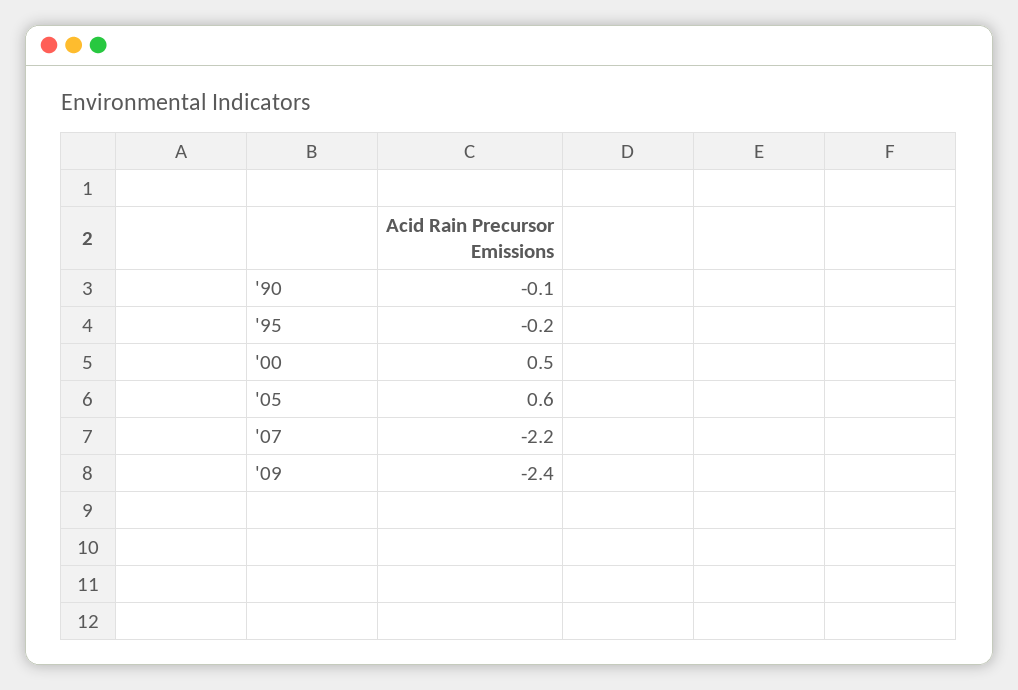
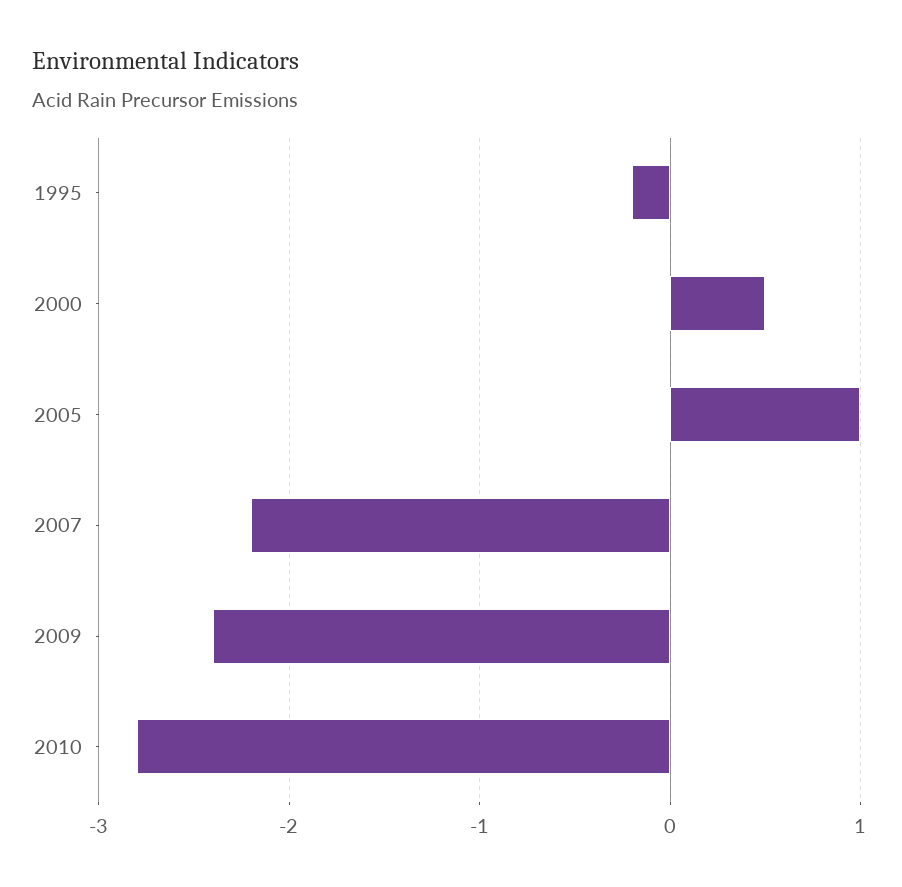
'90: -0.1 -> none
'05: 0.6 -> 1
2010: none -> -2.8

